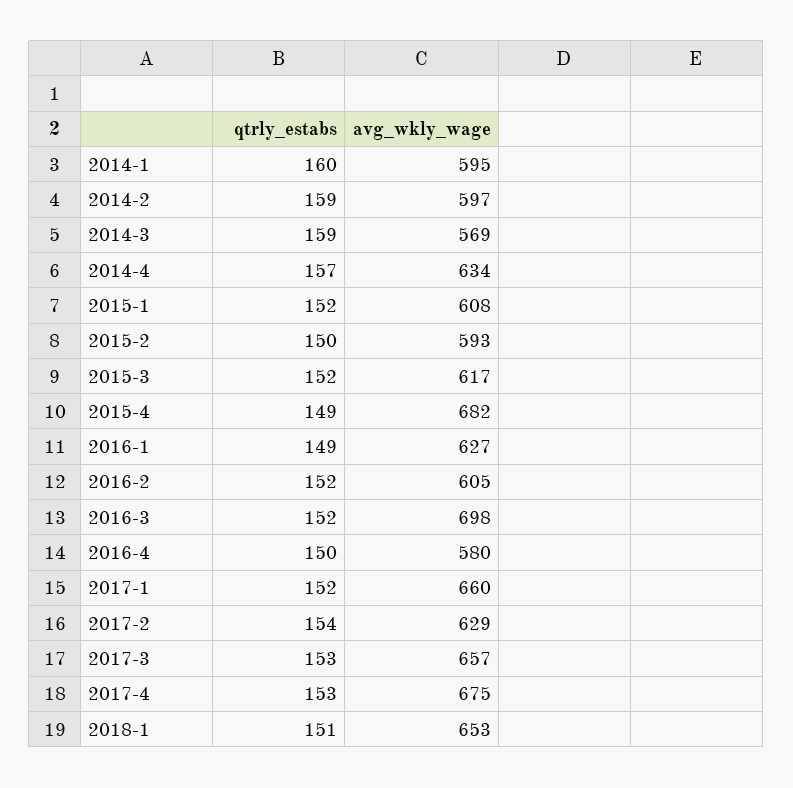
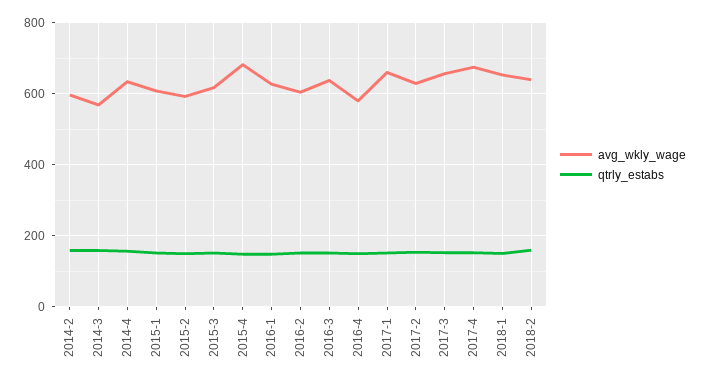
qtrly_estabs, 2014-1: 160 -> none
avg_wkly_wage, 2014-1: 595 -> none
avg_wkly_wage, 2016-3: 698 -> 640
avg_wkly_wage, 2018-2: none -> 640
qtrly_estabs, 2018-2: none -> 160

